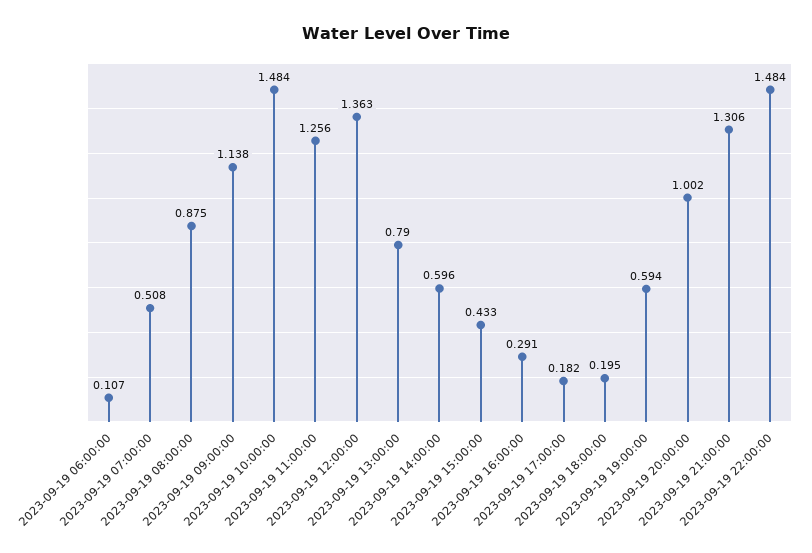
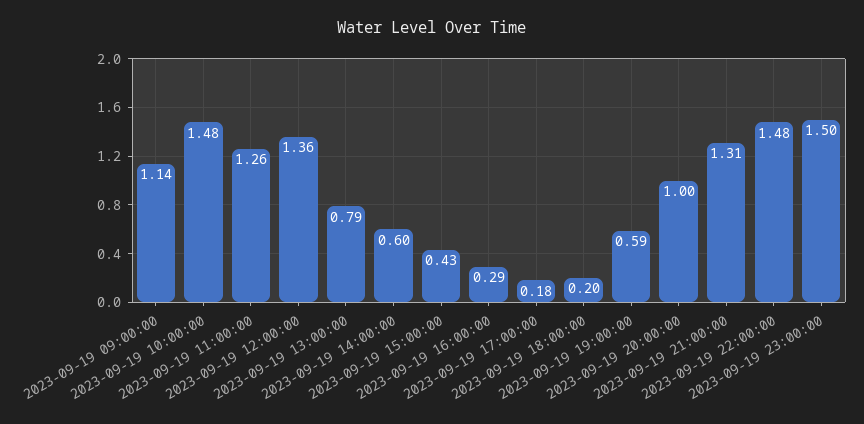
2023-09-19 06:00:00: 0.107 -> none
2023-09-19 07:00:00: 0.508 -> none
2023-09-19 08:00:00: 0.875 -> none
2023-09-19 23:00:00: none -> 1.5

